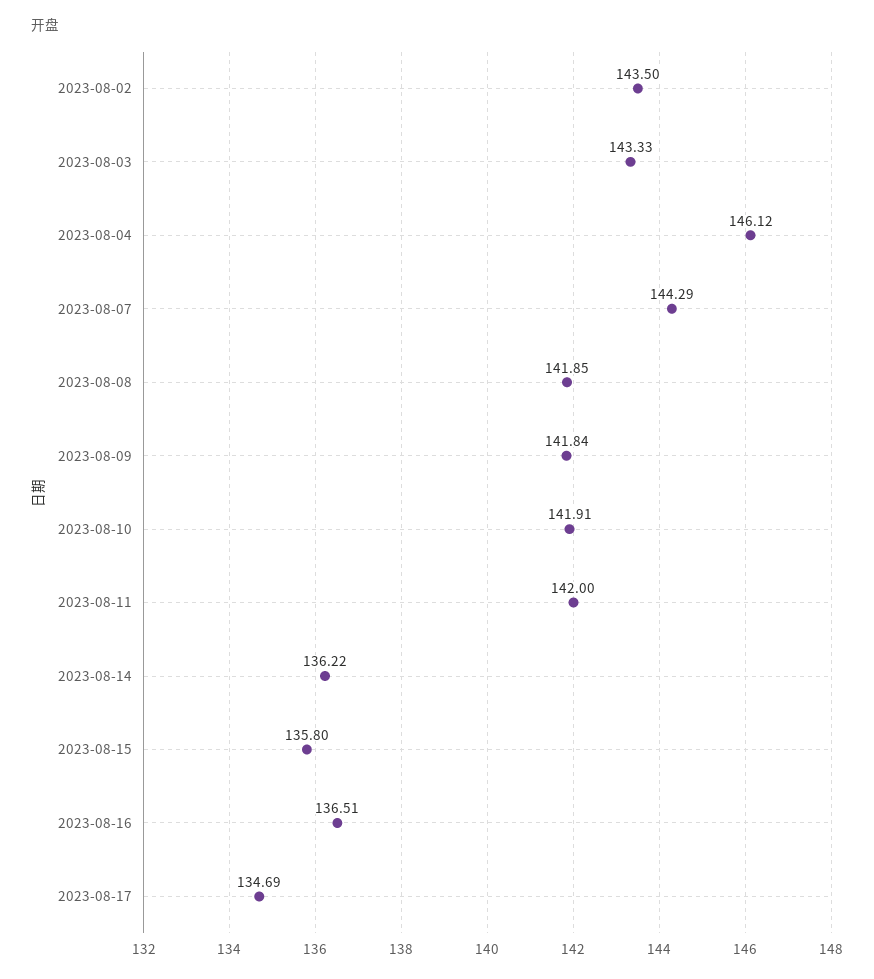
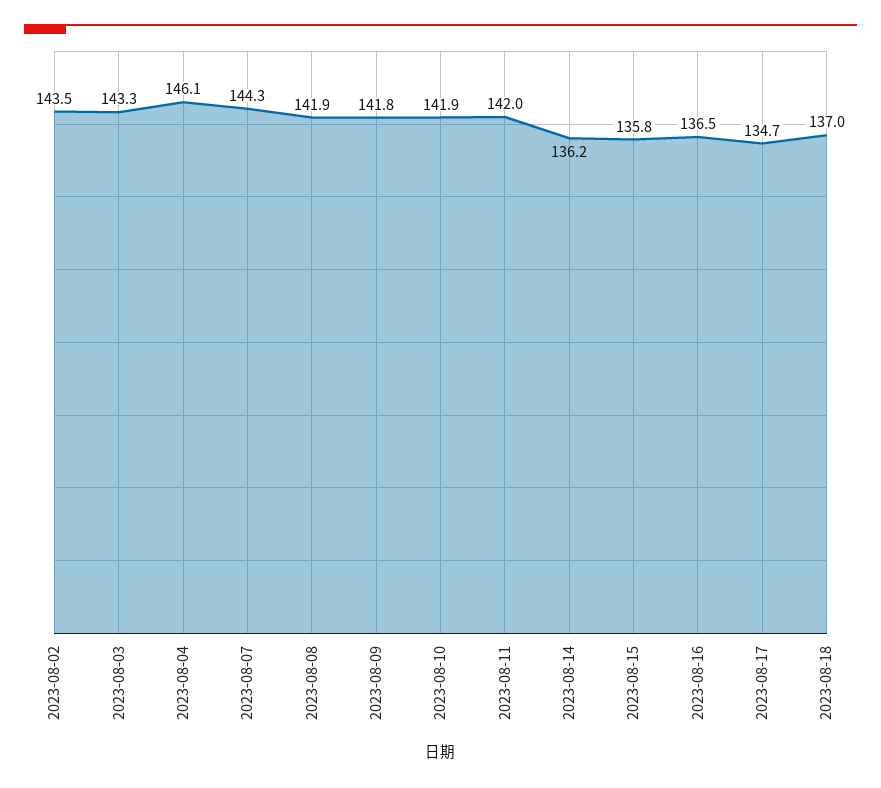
2023-08-18: none -> 137

